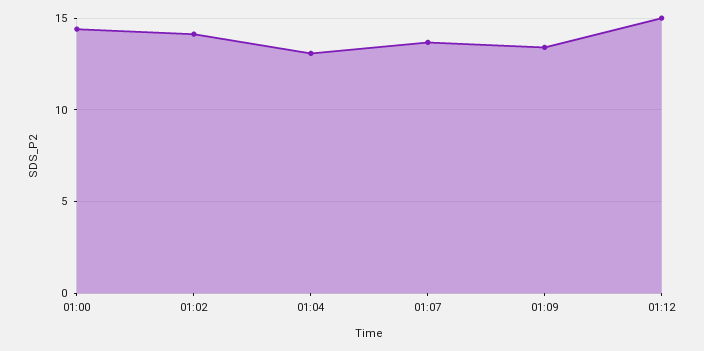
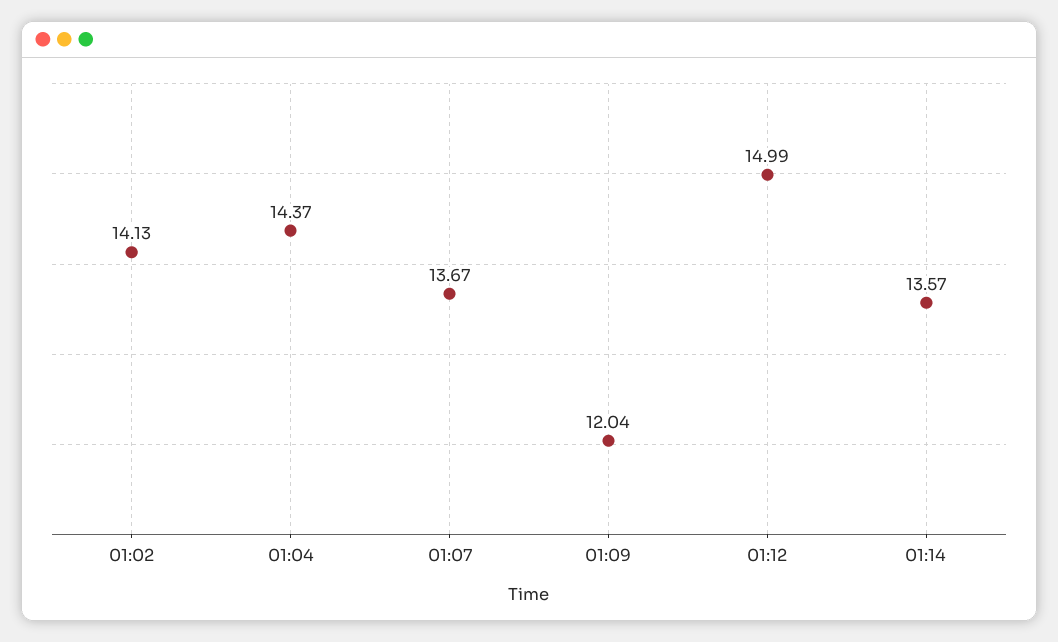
01:00: 14.5 -> none
01:04: 13 -> 14.37
01:09: 13.5 -> 12.04
01:14: none -> 13.57

